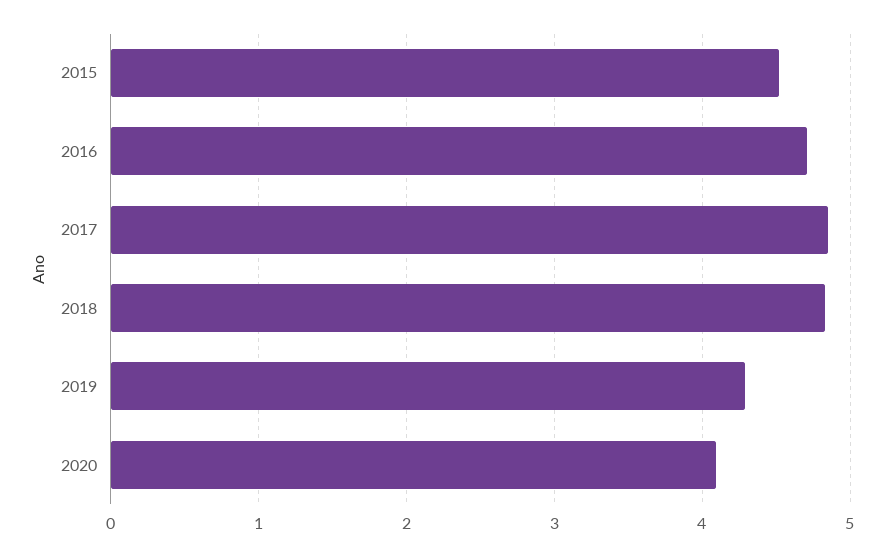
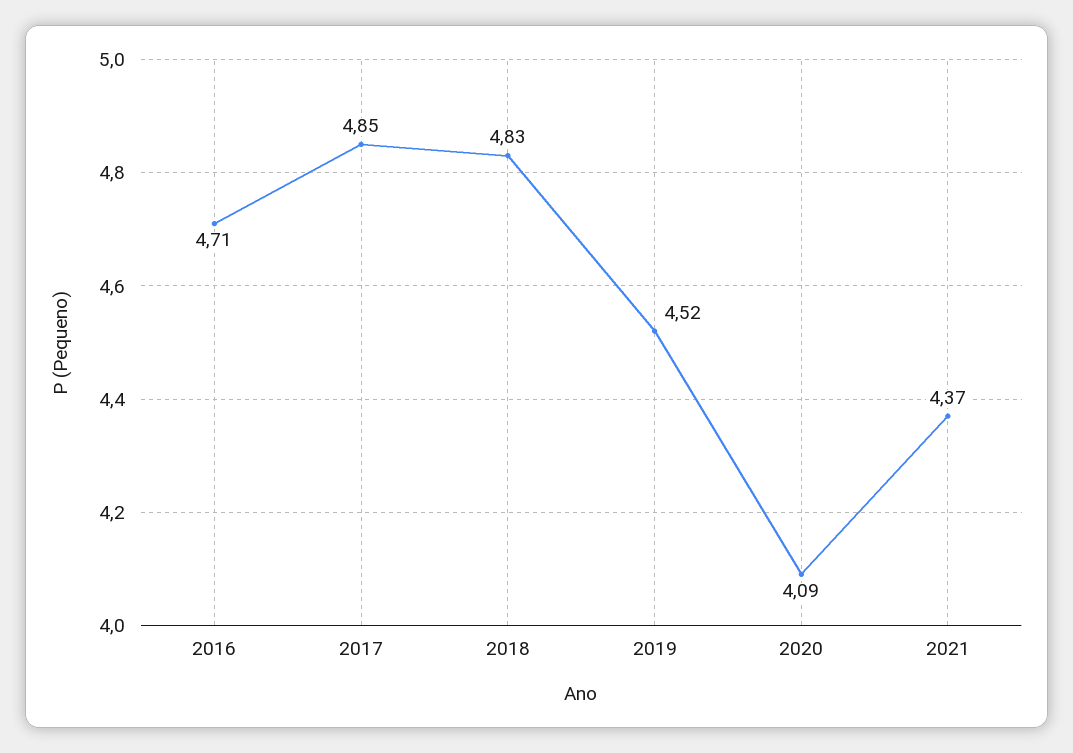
2015: 4.5 -> none
2019: 4.3 -> 4.52
2021: none -> 4.37

